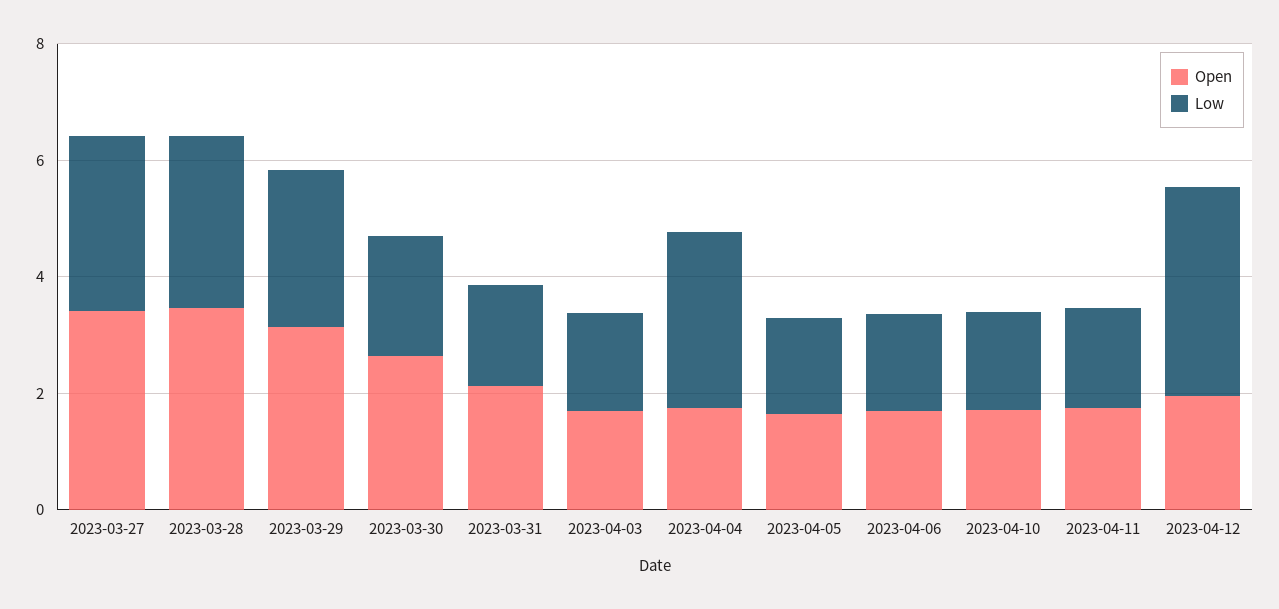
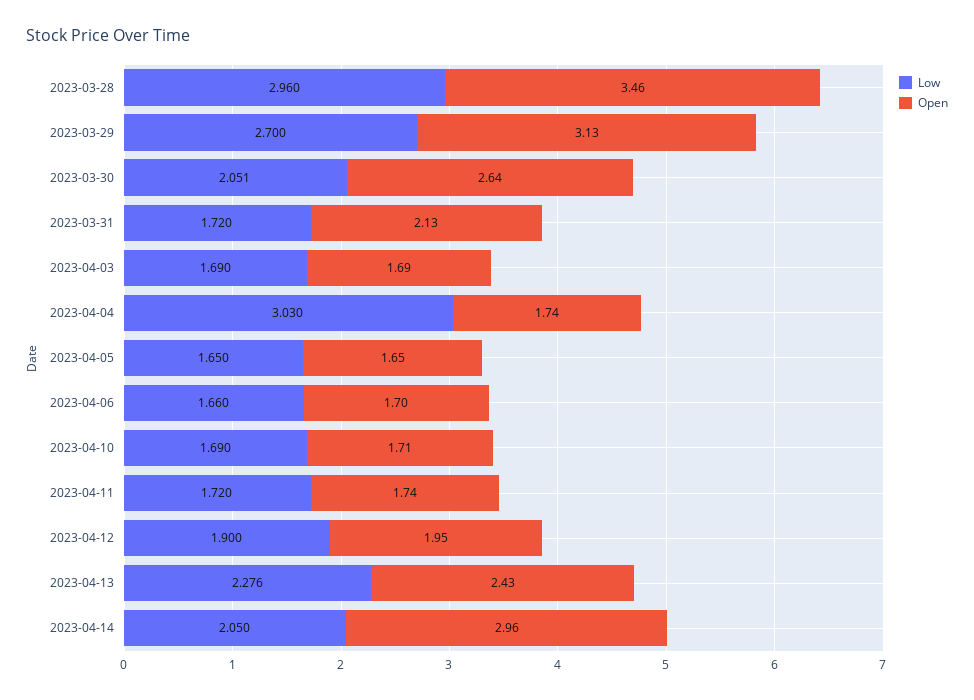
Open, 2023-03-27: 3.5 -> none
Low, 2023-03-27: 3 -> none
Low, 2023-04-12: 3.5 -> 1.9
Low, 2023-04-13: none -> 2.276
Open, 2023-04-13: none -> 2.43
Low, 2023-04-14: none -> 2.05
Open, 2023-04-14: none -> 2.96

